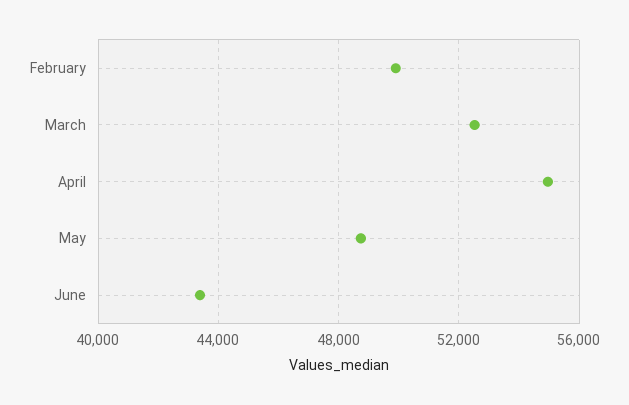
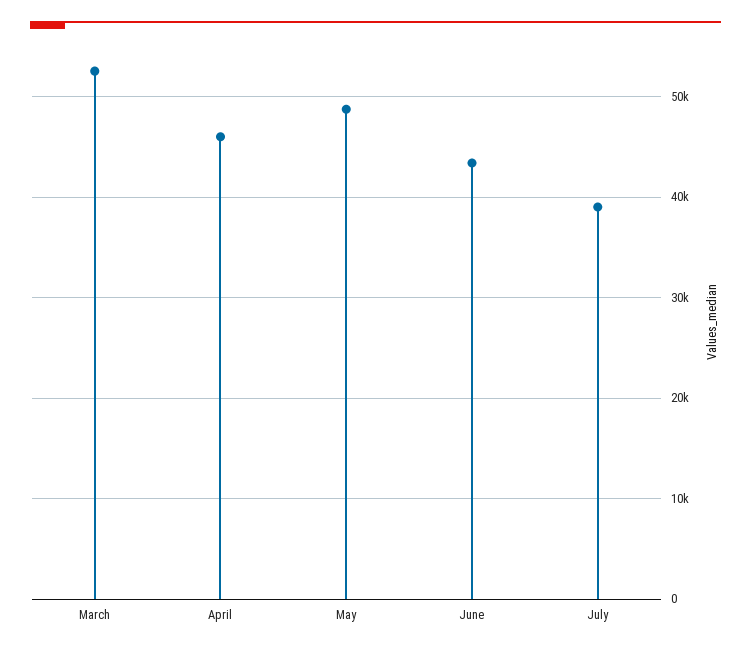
February: 50000 -> none
April: 55000 -> 46000
July: none -> 39000

